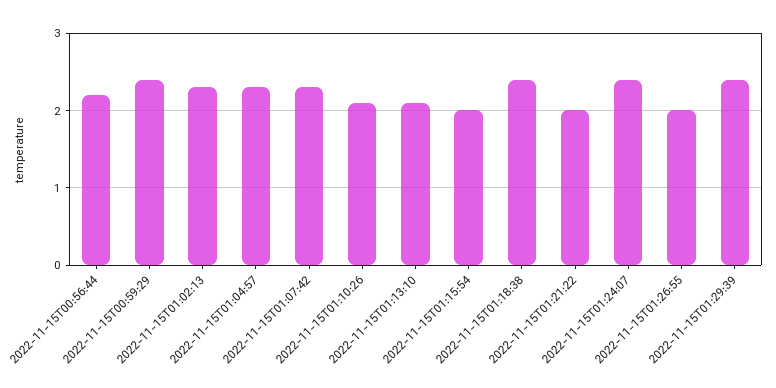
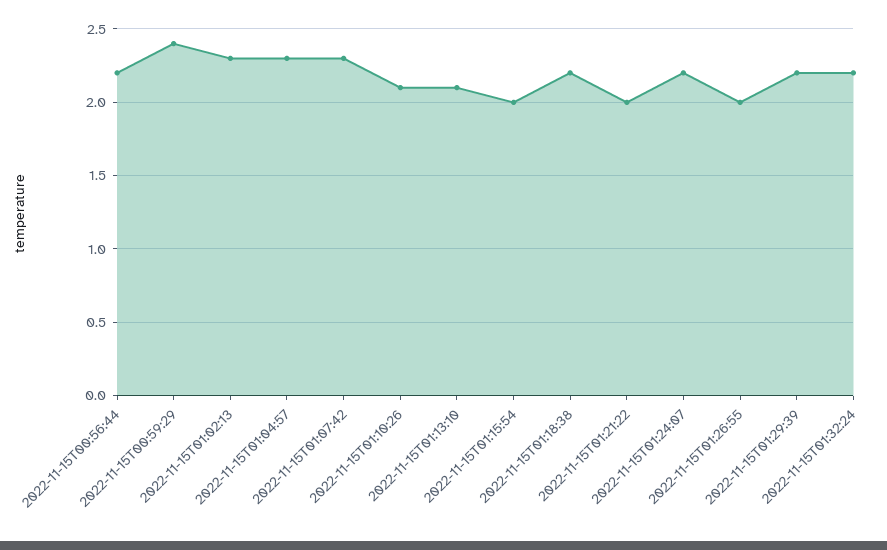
2022-11-15T01:18:38: 2.4 -> 2.2
2022-11-15T01:24:07: 2.4 -> 2.2
2022-11-15T01:29:39: 2.4 -> 2.2
2022-11-15T01:32:24: none -> 2.2

